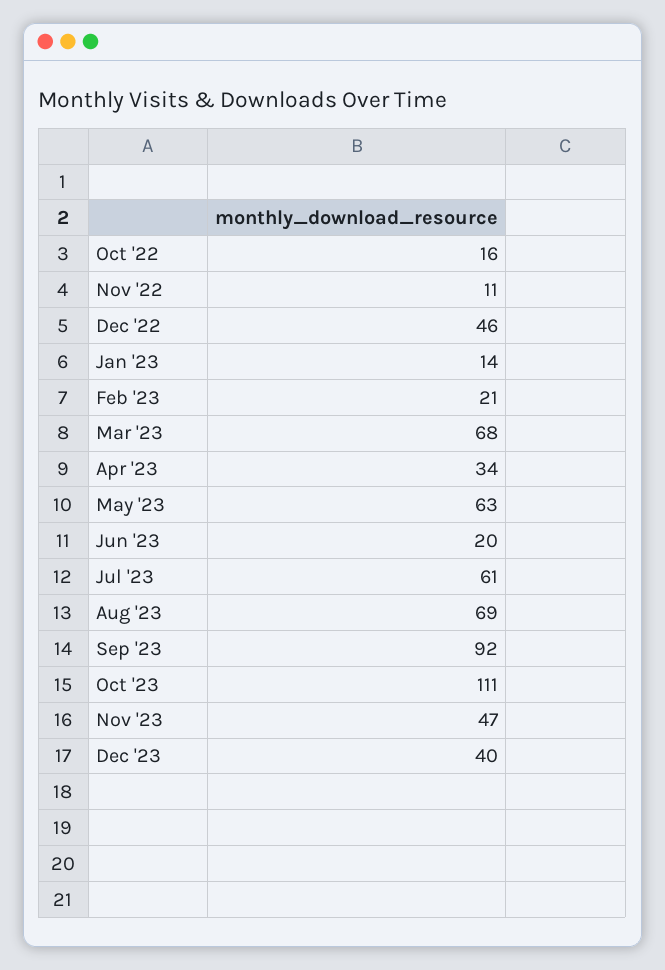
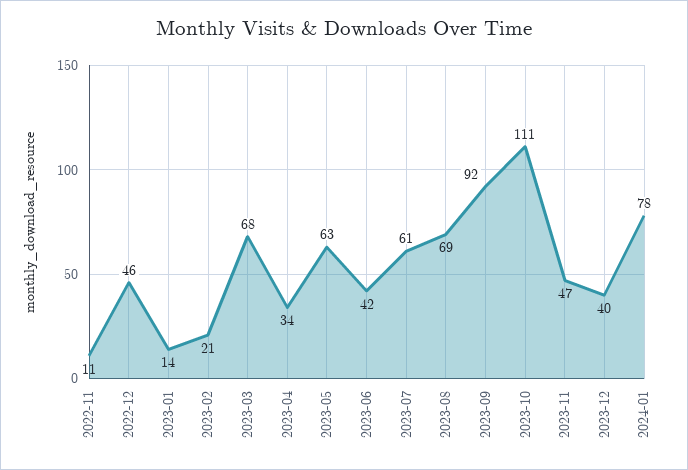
Oct '22: 16 -> none
Jun '23: 20 -> 42
2024-01: none -> 78

